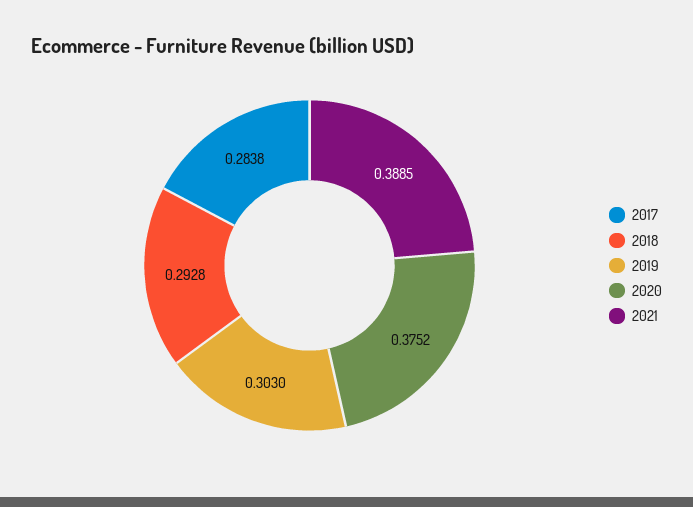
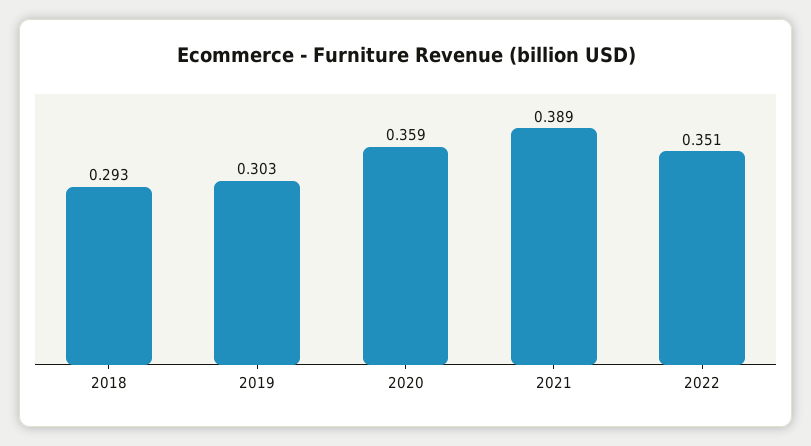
2017: 0.2838 -> none
2020: 0.3752 -> 0.359
2022: none -> 0.351

